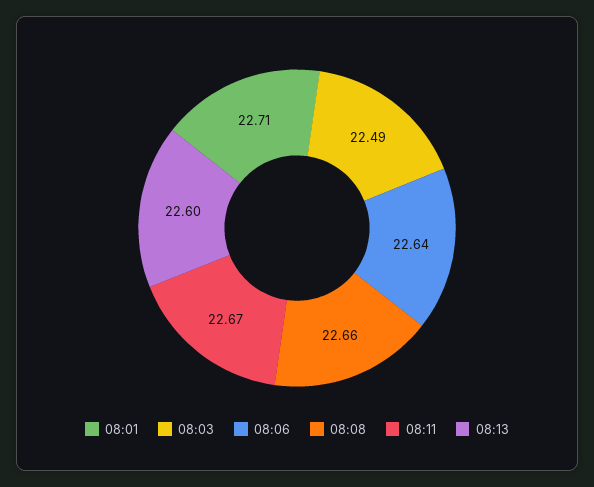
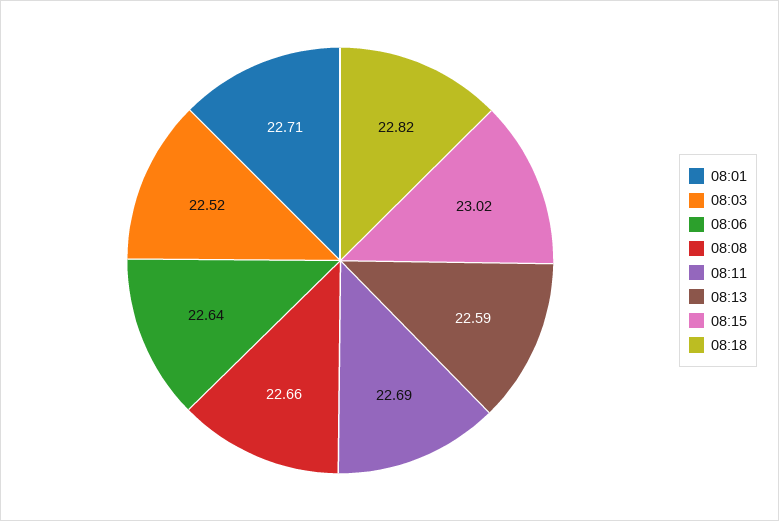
08:03: 22.49 -> 22.52
08:11: 22.67 -> 22.69
08:13: 22.6 -> 22.59
08:15: none -> 23.02
08:18: none -> 22.82

